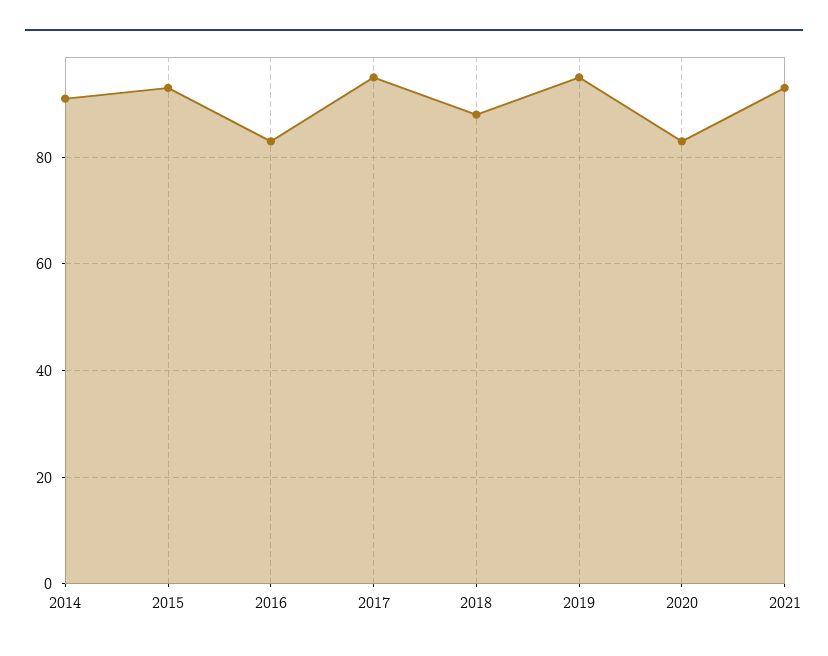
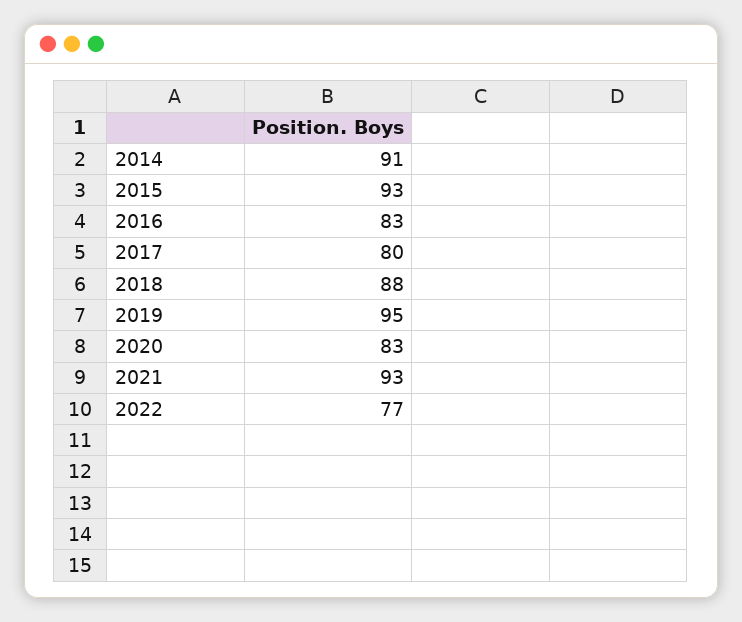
2017: 95 -> 80
2022: none -> 77

